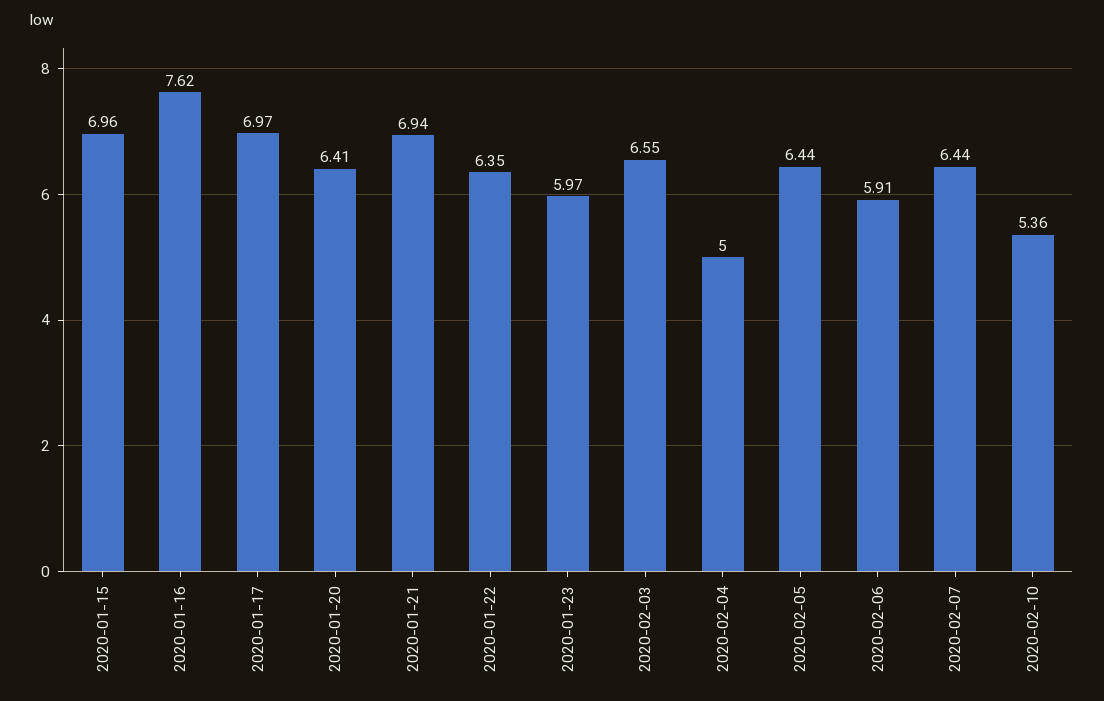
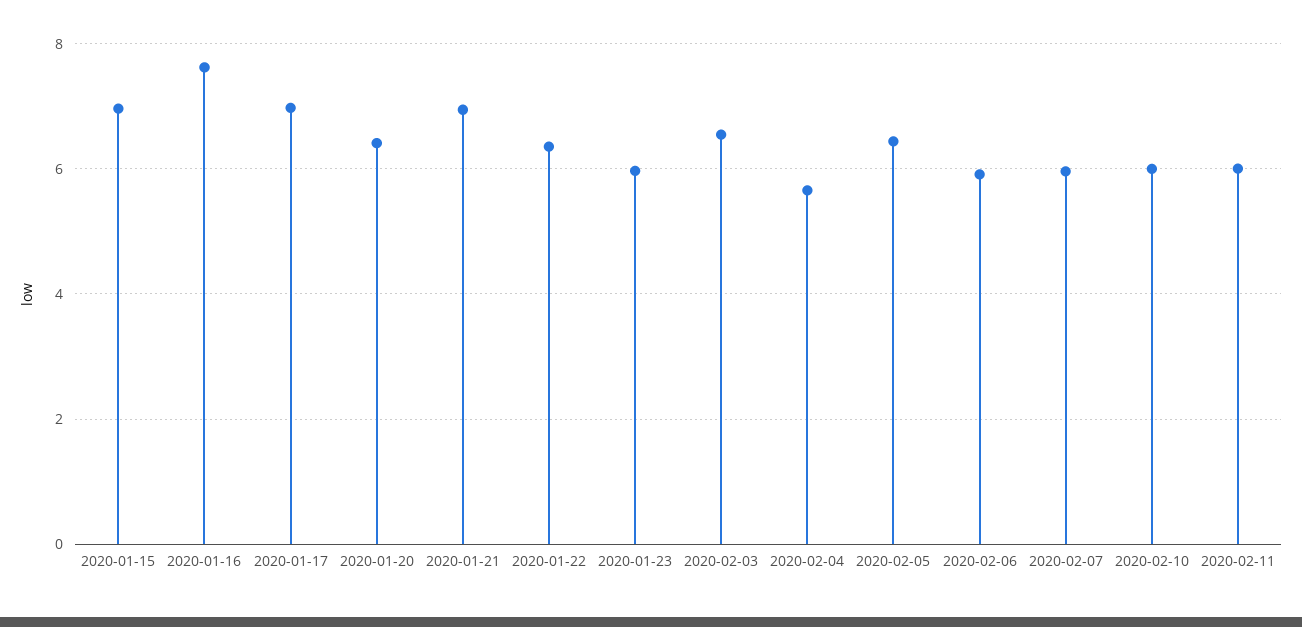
2020-02-04: 5 -> 5.6
2020-02-07: 6.44 -> 6
2020-02-10: 5.36 -> 6
2020-02-11: none -> 6

